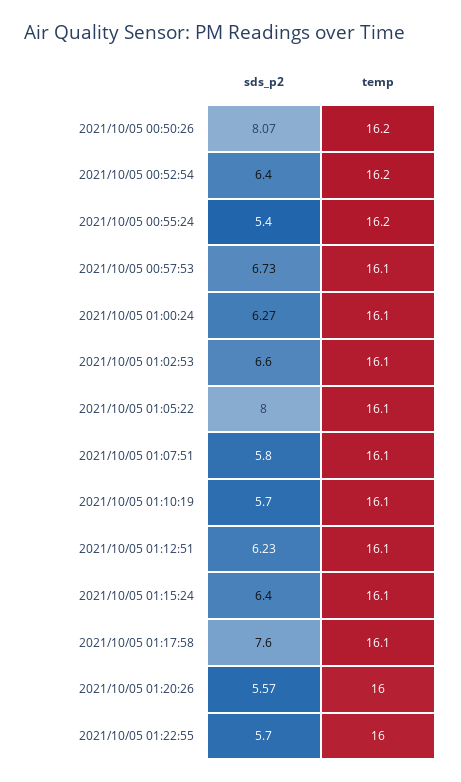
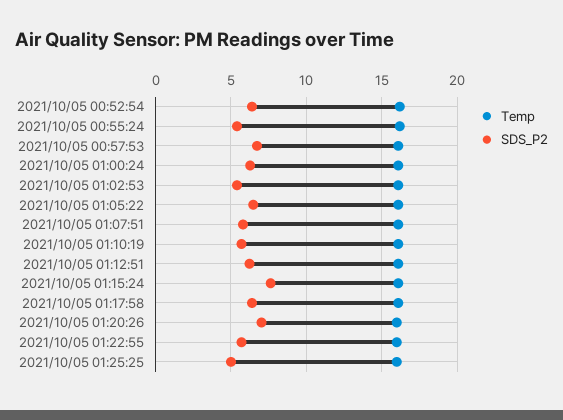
sds_p2, 2021/10/05 00:50:26: 8.07 -> none
temp, 2021/10/05 00:50:26: 16.2 -> none
sds_p2, 2021/10/05 01:02:53: 6.6 -> 5.5
sds_p2, 2021/10/05 01:05:22: 8 -> 6.5
sds_p2, 2021/10/05 01:15:24: 6.4 -> 7.5
sds_p2, 2021/10/05 01:17:58: 7.6 -> 6.5
sds_p2, 2021/10/05 01:20:26: 5.57 -> 7
temp, 2021/10/05 01:25:25: none -> 16
sds_p2, 2021/10/05 01:25:25: none -> 5

